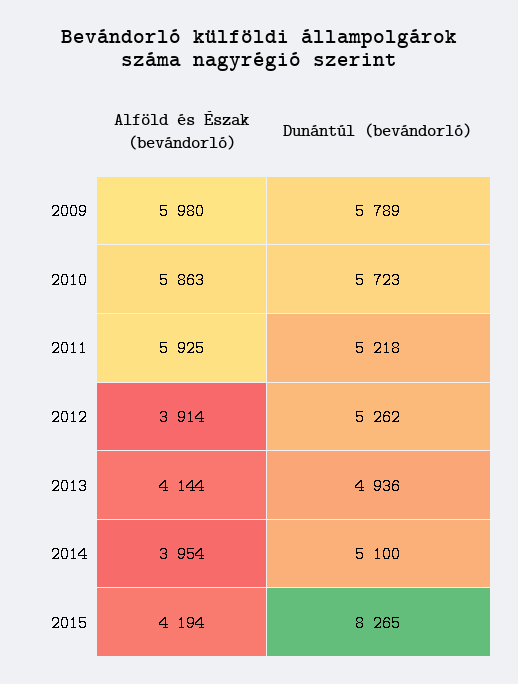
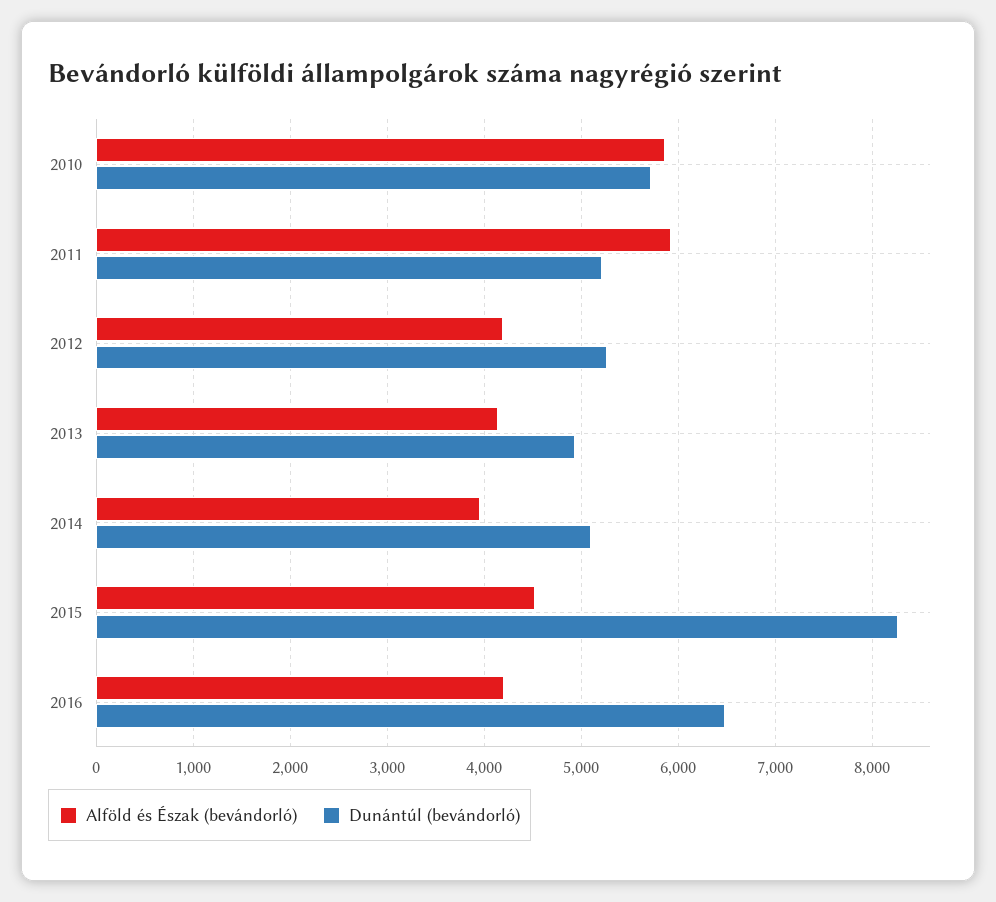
Alföld és Észak (bevándorló), 2009: 5980 -> none
Dunántúl (bevándorló), 2009: 5789 -> none
Alföld és Észak (bevándorló), 2012: 3914 -> 4200
Alföld és Észak (bevándorló), 2015: 4194 -> 4500
Alföld és Észak (bevándorló), 2016: none -> 4200
Dunántúl (bevándorló), 2016: none -> 6500

